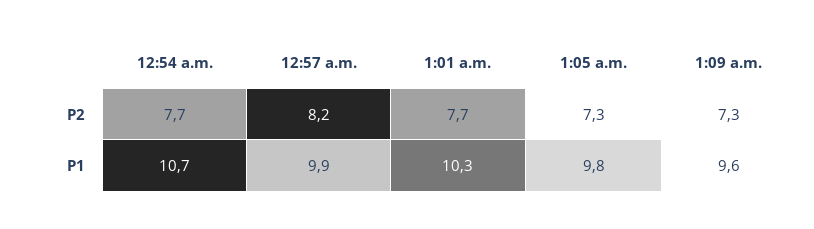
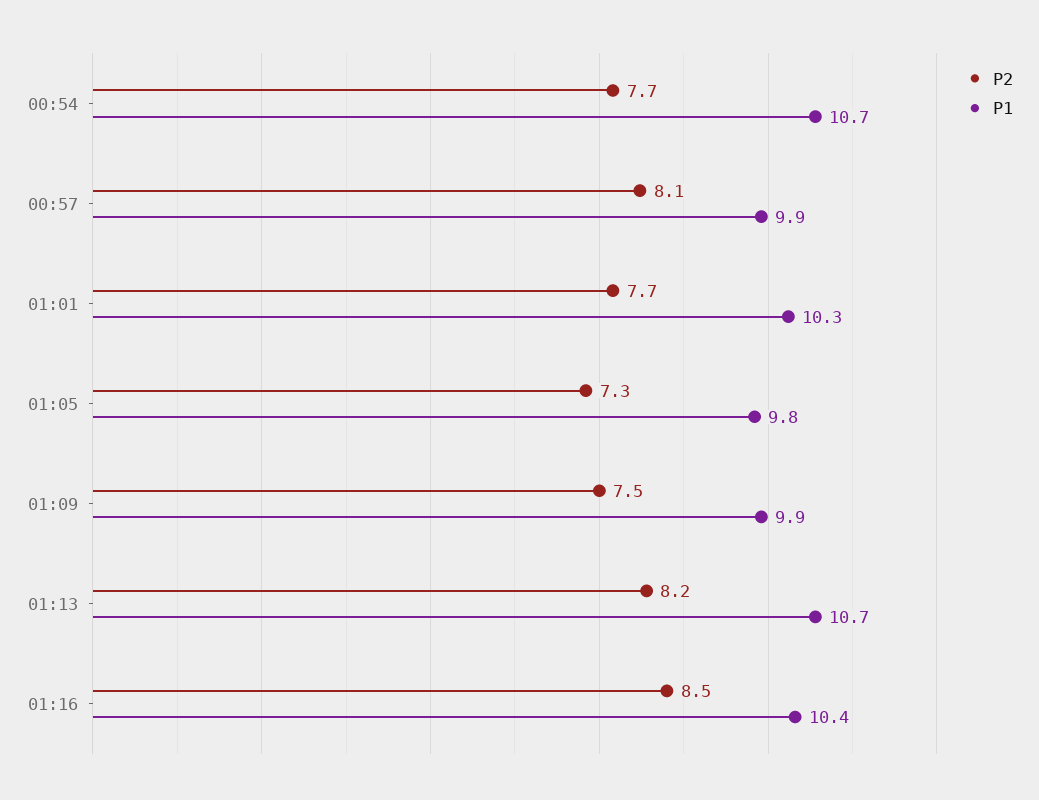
P2, 12:57 a.m.: 8.2 -> 8.1
P2, 1:09 a.m.: 7.3 -> 7.5
P1, 1:09 a.m.: 9.6 -> 9.9
P2, 01:13: none -> 8.2
P1, 01:13: none -> 10.7
P2, 01:16: none -> 8.5
P1, 01:16: none -> 10.4

